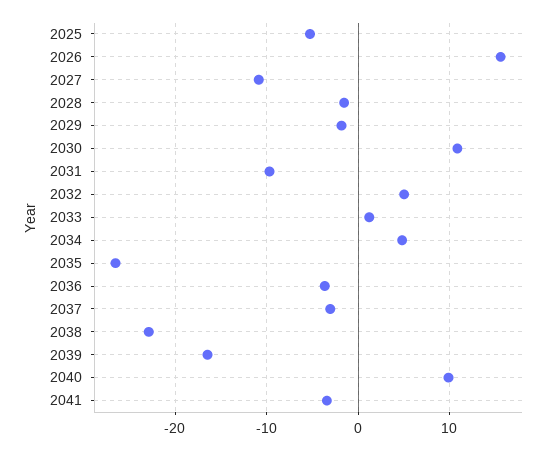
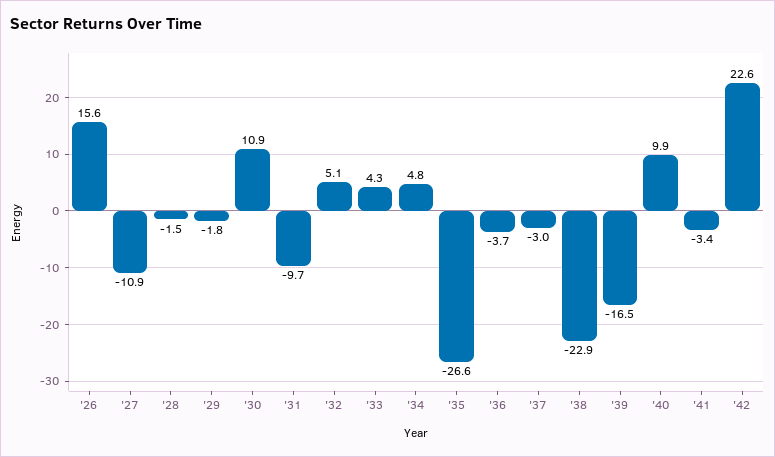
2025: -5 -> none
2033: 1 -> 4.3
'42: none -> 22.6

